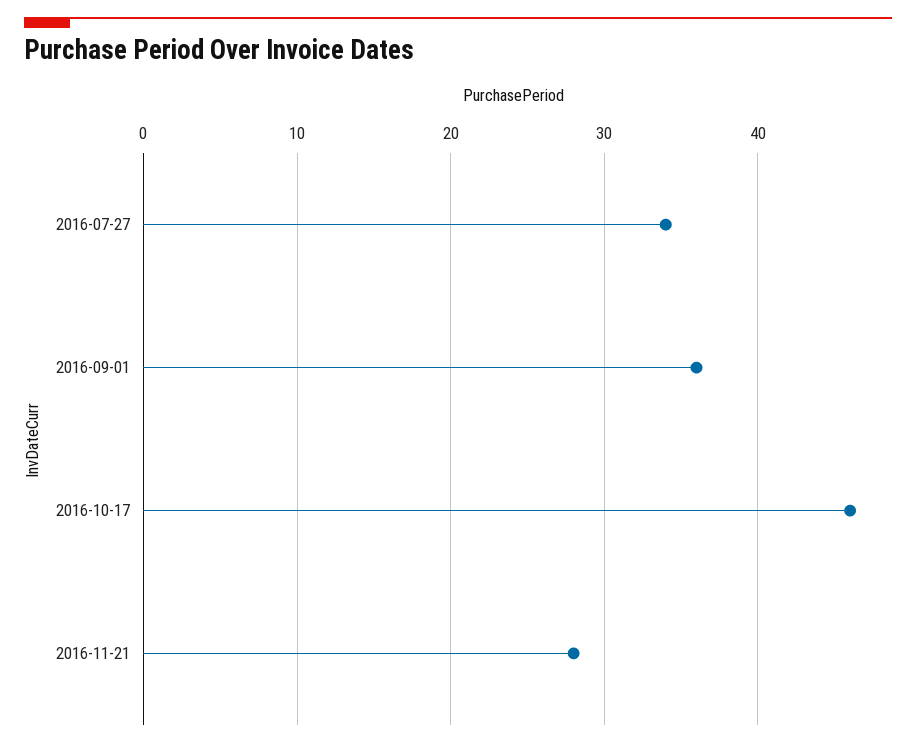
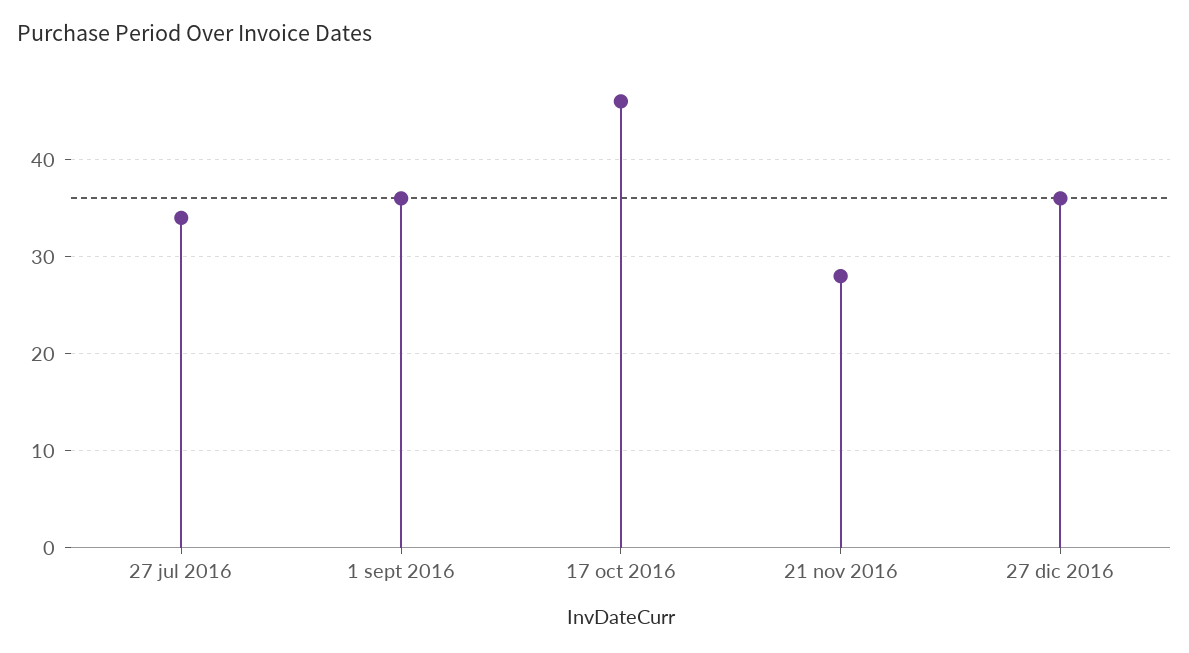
27 dic 2016: none -> 36

